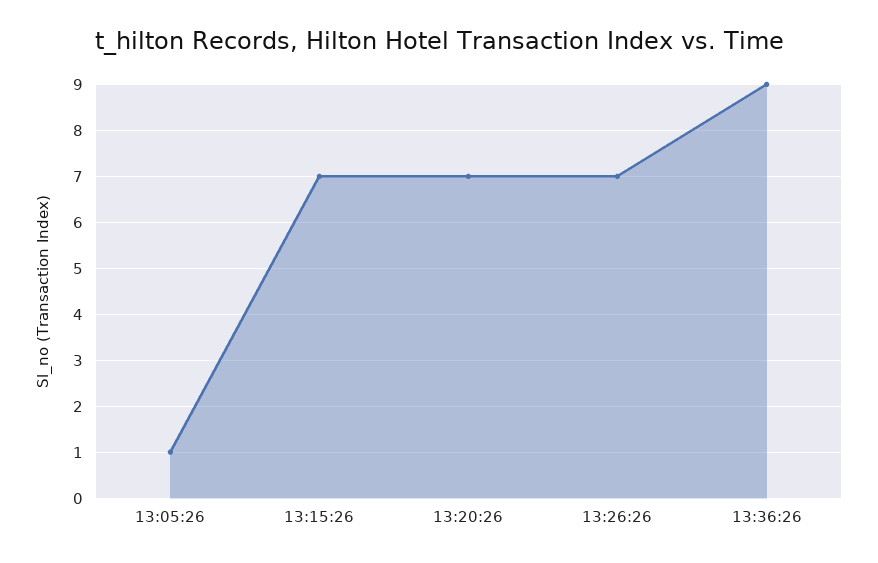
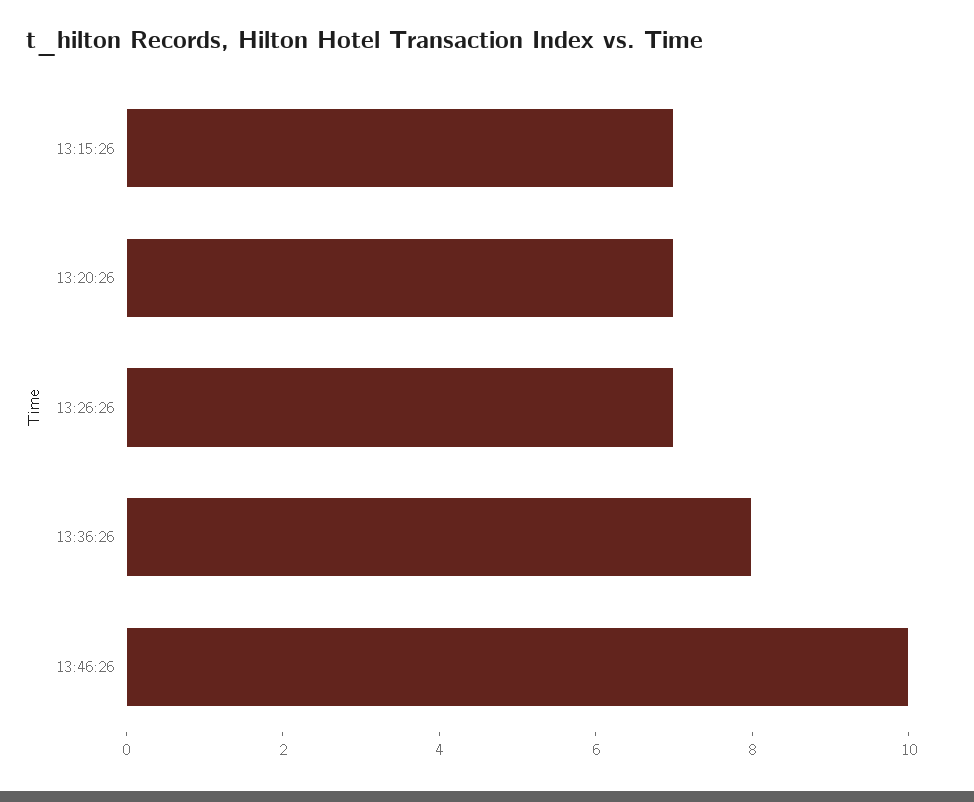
13:05:26: 1 -> none
13:36:26: 9 -> 8
13:46:26: none -> 10

